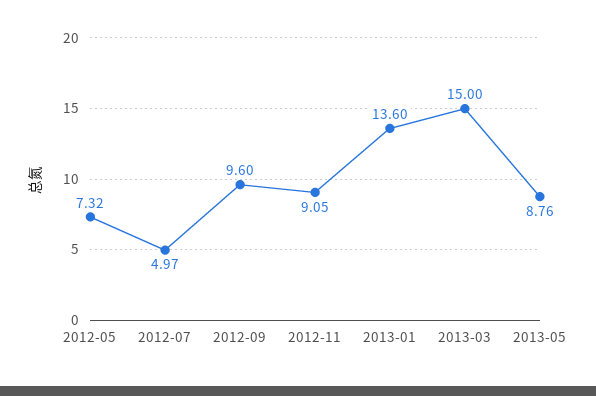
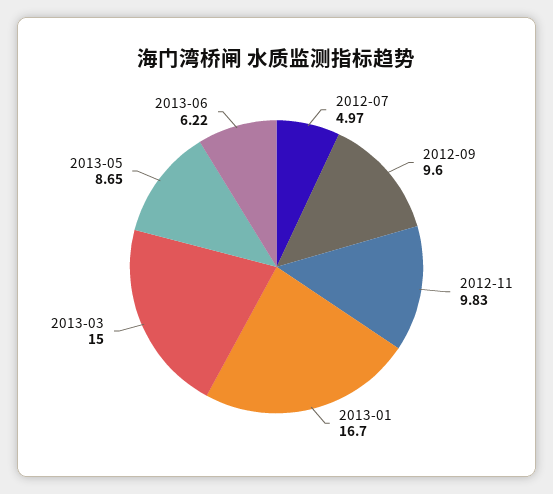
2012-05: 7.32 -> none
2012-11: 9.05 -> 9.83
2013-01: 13.6 -> 16.7
2013-05: 8.76 -> 8.65
2013-06: none -> 6.22

